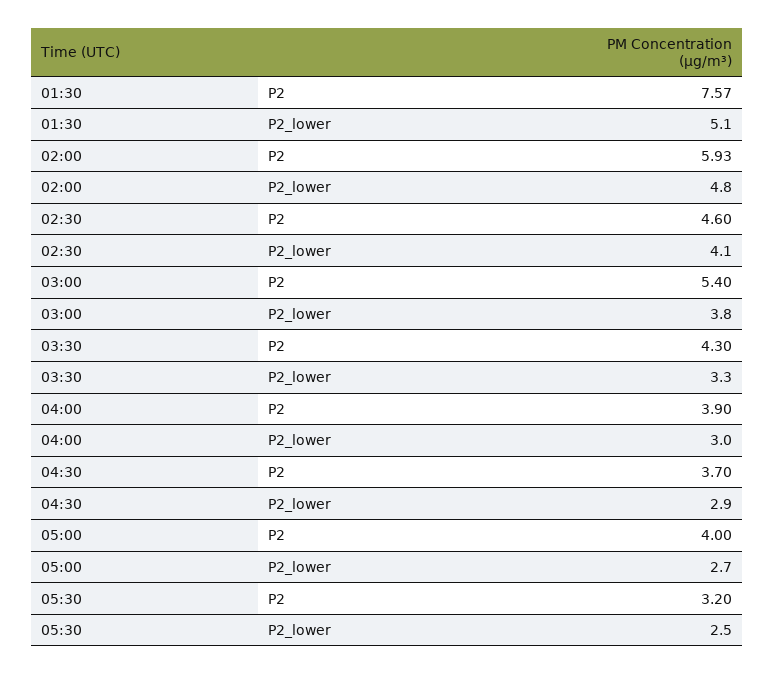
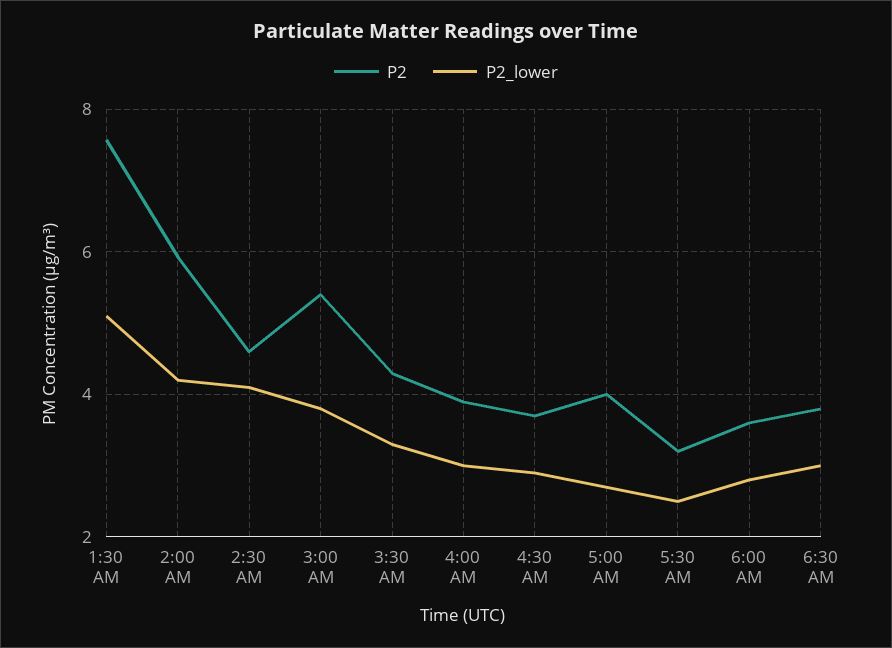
P2_lower, 02:00: 4.8 -> 4.2
P2, 6:00 AM: none -> 3.6
P2_lower, 6:00 AM: none -> 2.8
P2, 6:30 AM: none -> 3.8
P2_lower, 6:30 AM: none -> 3

